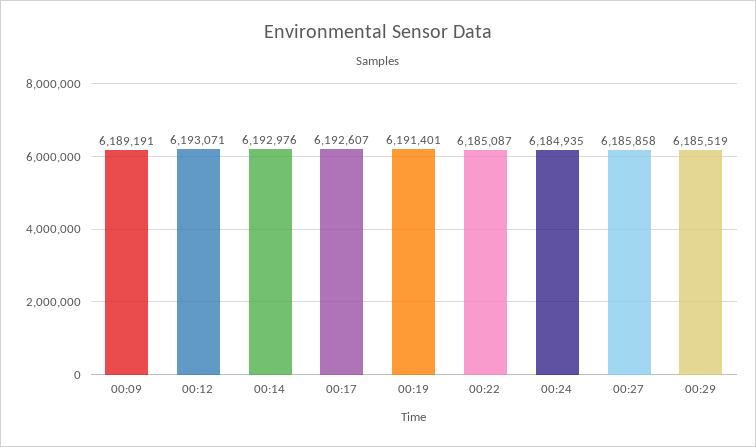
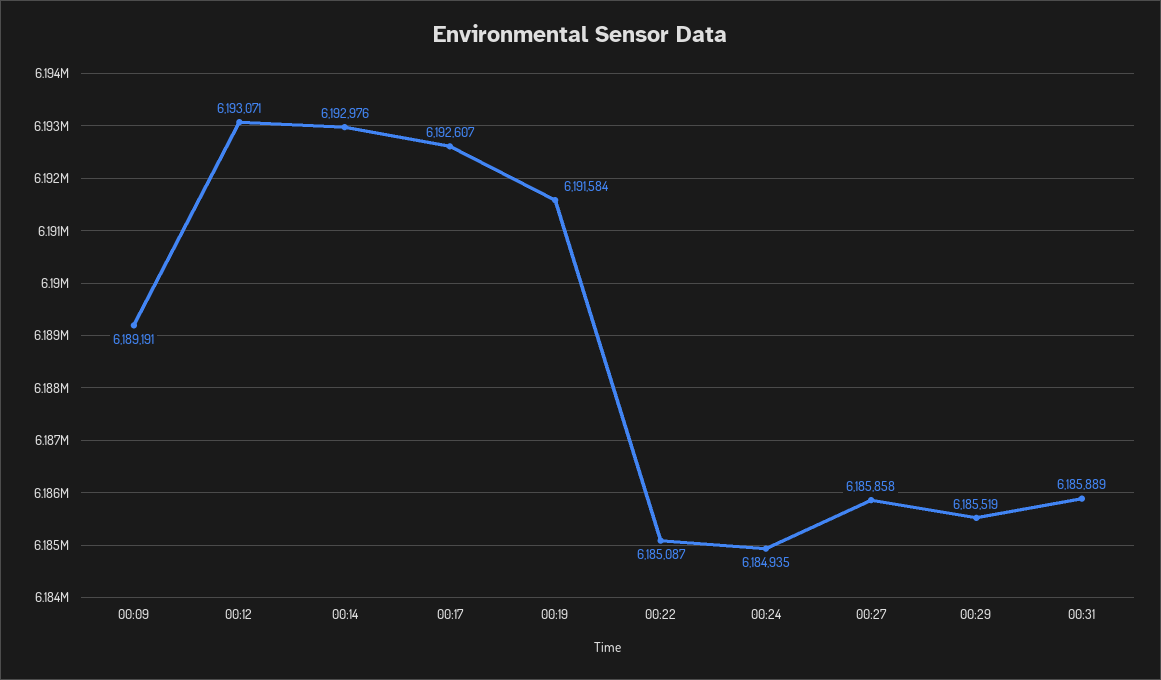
00:19: 6191401 -> 6191584
00:31: none -> 6185889

